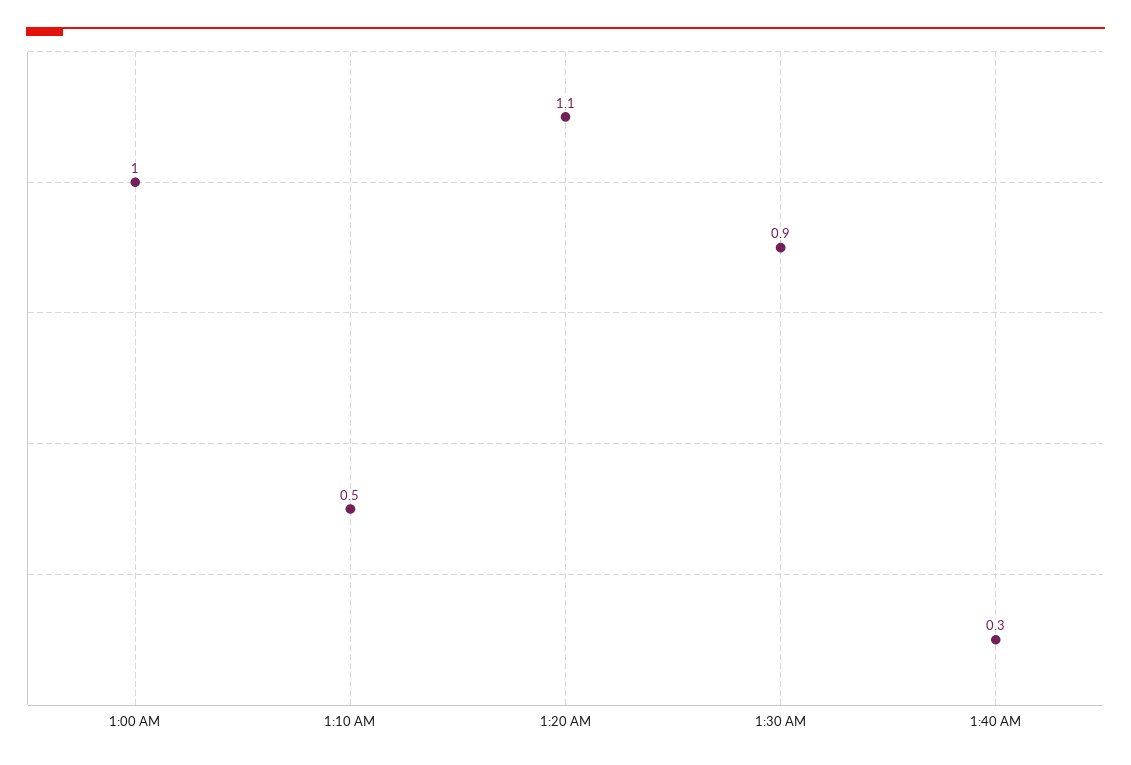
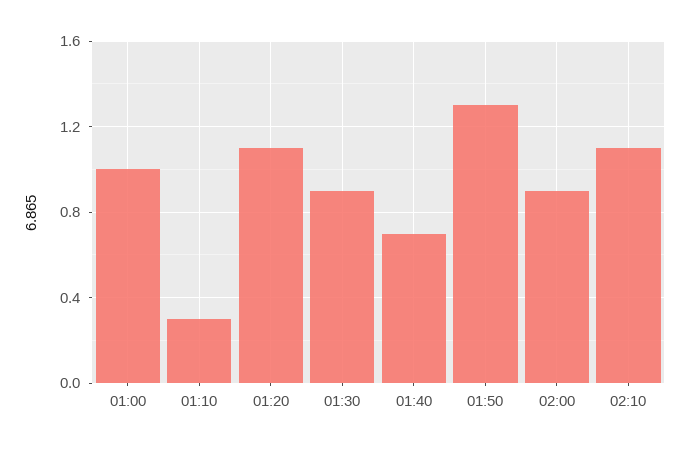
1:10 AM: 0.5 -> 0.3
1:40 AM: 0.3 -> 0.7
01:50: none -> 1.3
02:00: none -> 0.9
02:10: none -> 1.1

